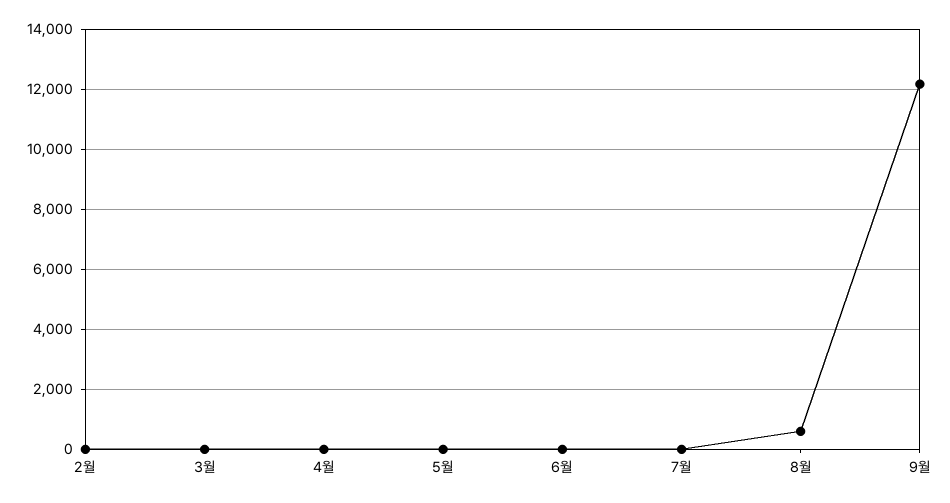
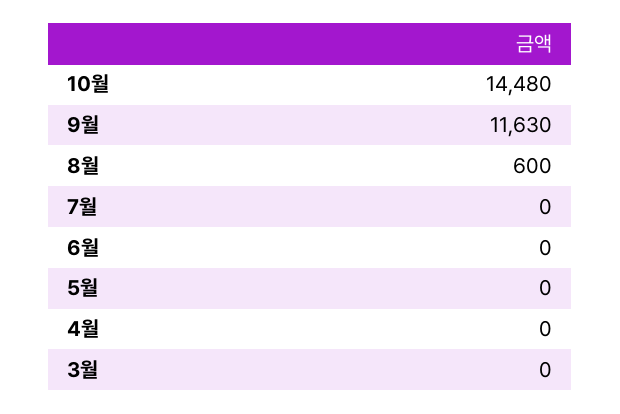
2월: 0 -> none
9월: 12200 -> 11630
10월: none -> 14480

